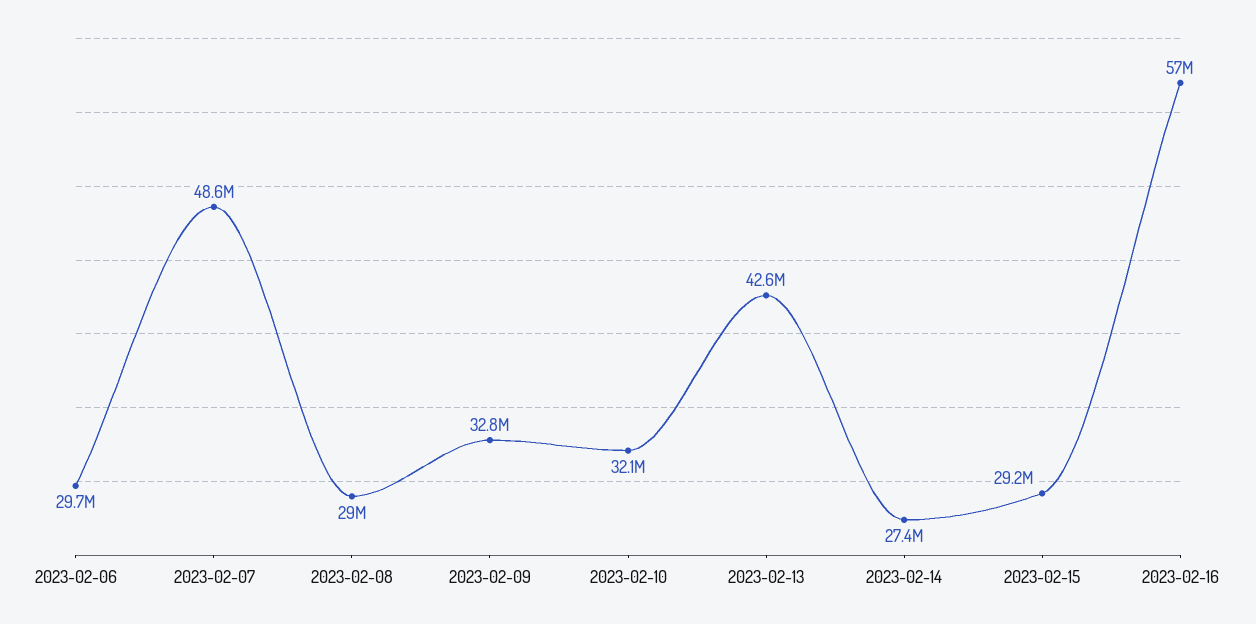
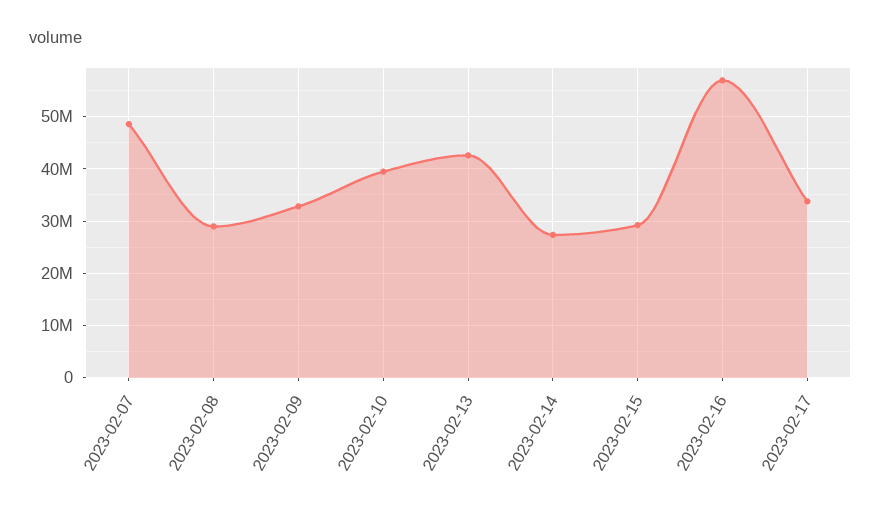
2023-02-06: 29700000 -> none
2023-02-10: 32100000 -> 40000000
2023-02-17: none -> 34000000

